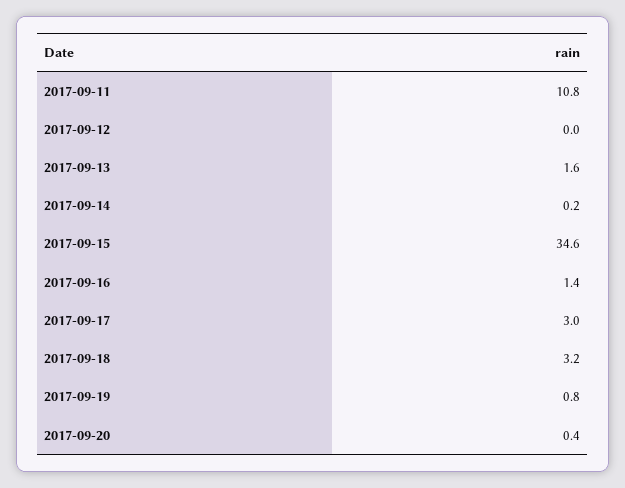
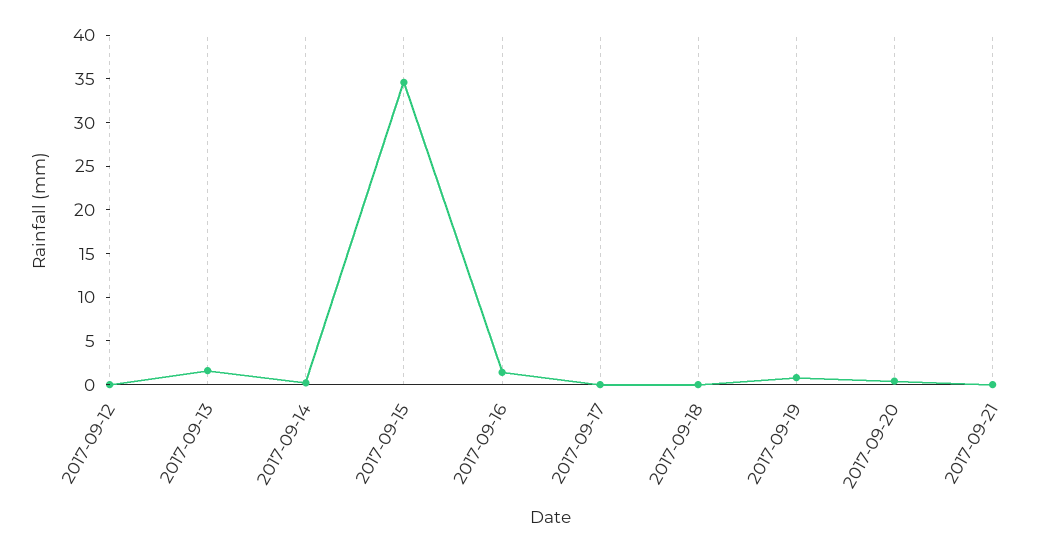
2017-09-11: 10.8 -> none
2017-09-17: 3 -> 0
2017-09-18: 3.2 -> 0
2017-09-21: none -> 0

